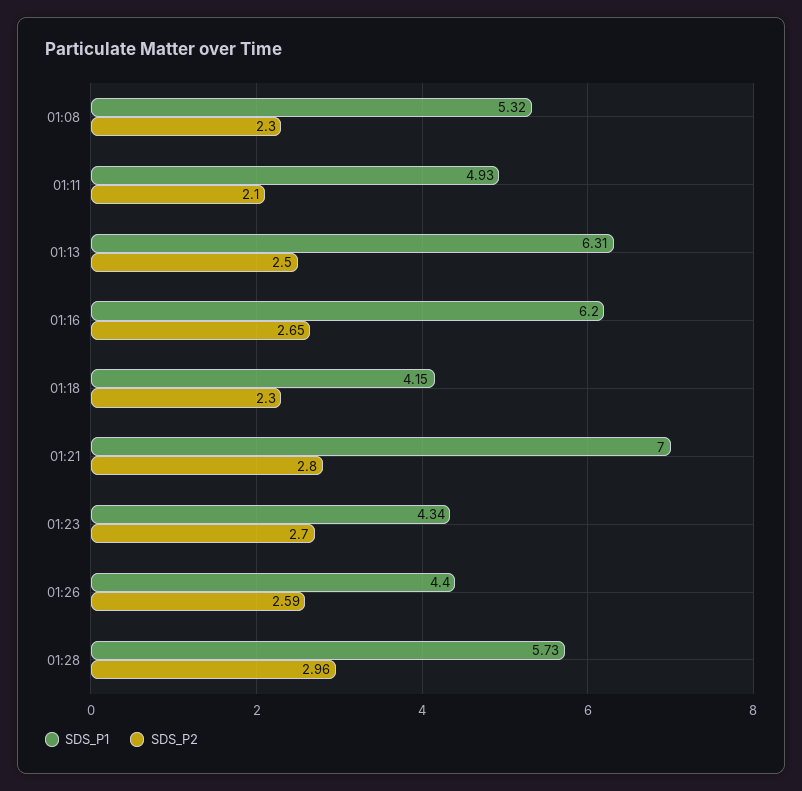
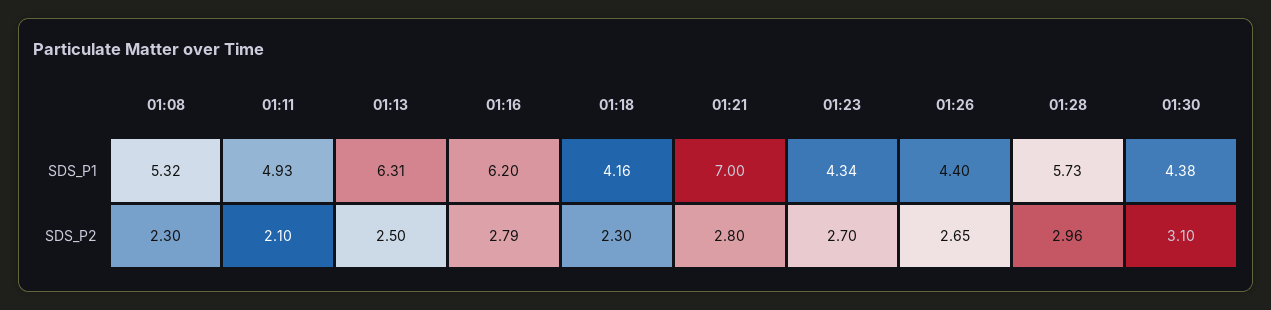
SDS_P2, 01:16: 2.65 -> 2.79
SDS_P1, 01:18: 4.15 -> 4.16
SDS_P2, 01:26: 2.59 -> 2.65
SDS_P1, 01:30: none -> 4.38
SDS_P2, 01:30: none -> 3.1

